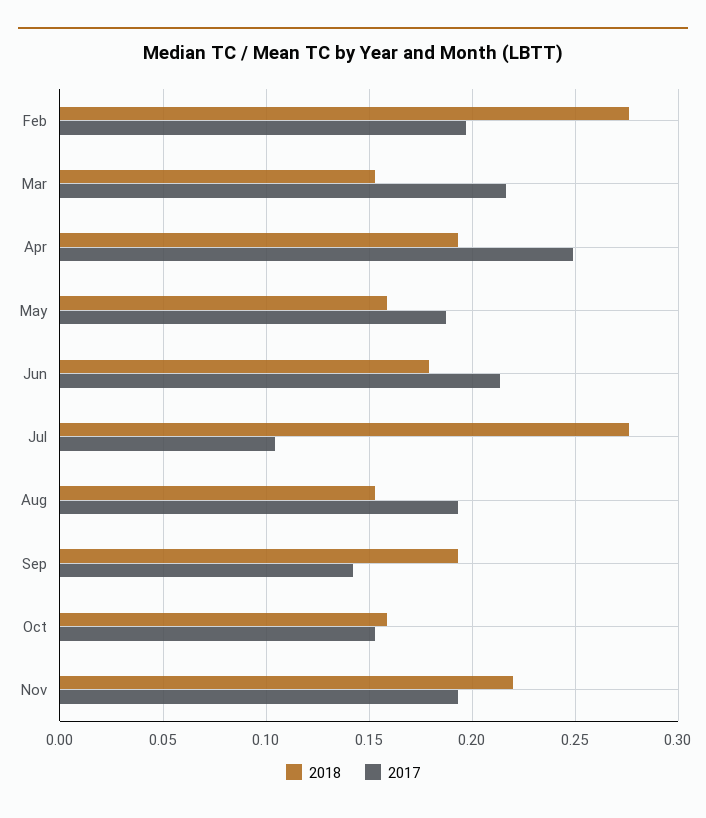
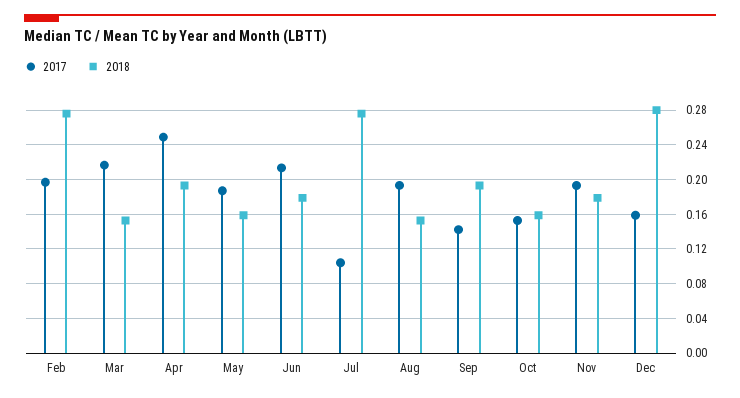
2018, Nov: 0.22 -> 0.18
2017, Dec: none -> 0.16
2018, Dec: none -> 0.28

